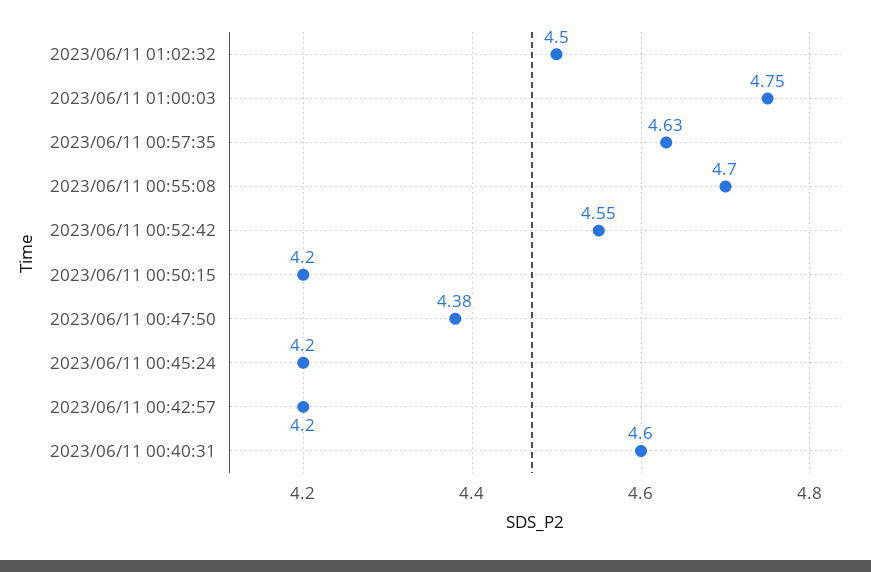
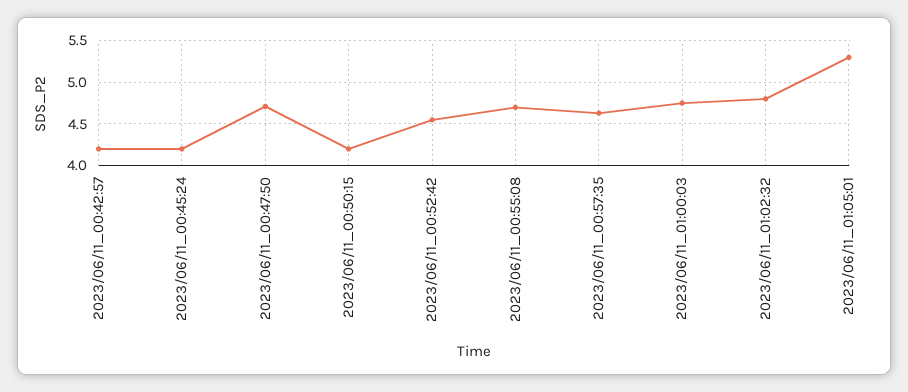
2023/06/11 01:02:32: 4.5 -> 4.8
2023/06/11 00:47:50: 4.38 -> 4.7
2023/06/11 00:40:31: 4.6 -> none
2023/06/11_01:05:01: none -> 5.3

